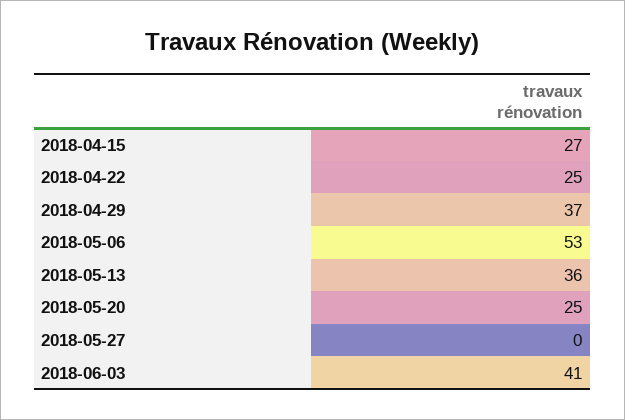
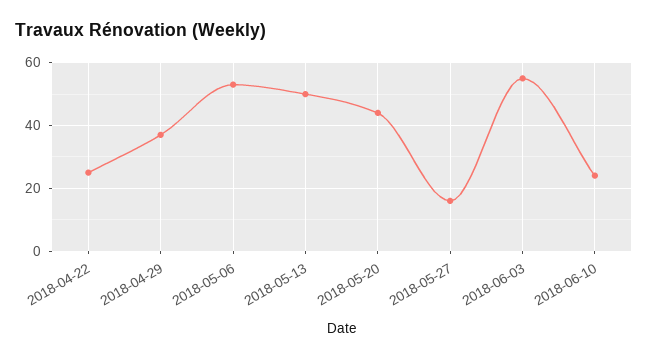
2018-04-15: 27 -> none
2018-05-13: 36 -> 50
2018-05-20: 25 -> 45
2018-05-27: 0 -> 15
2018-06-03: 41 -> 55
2018-06-10: none -> 25

